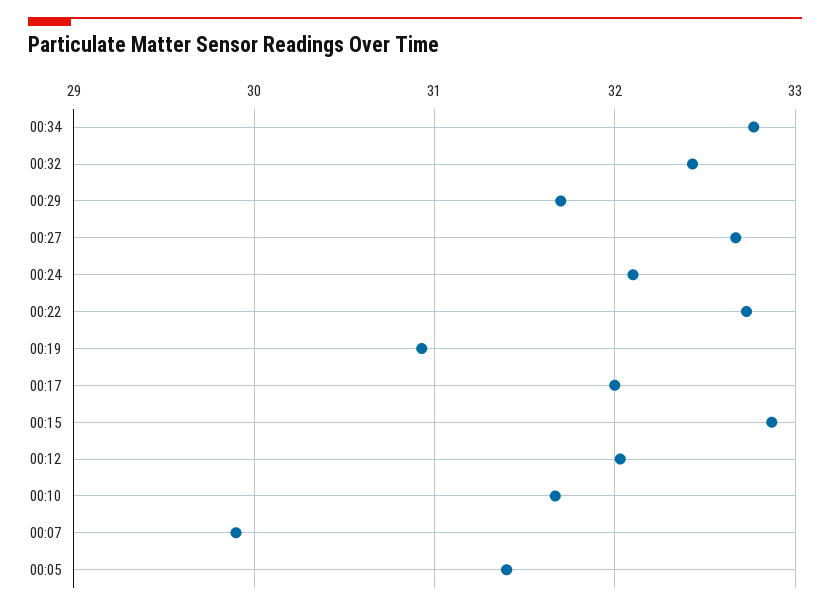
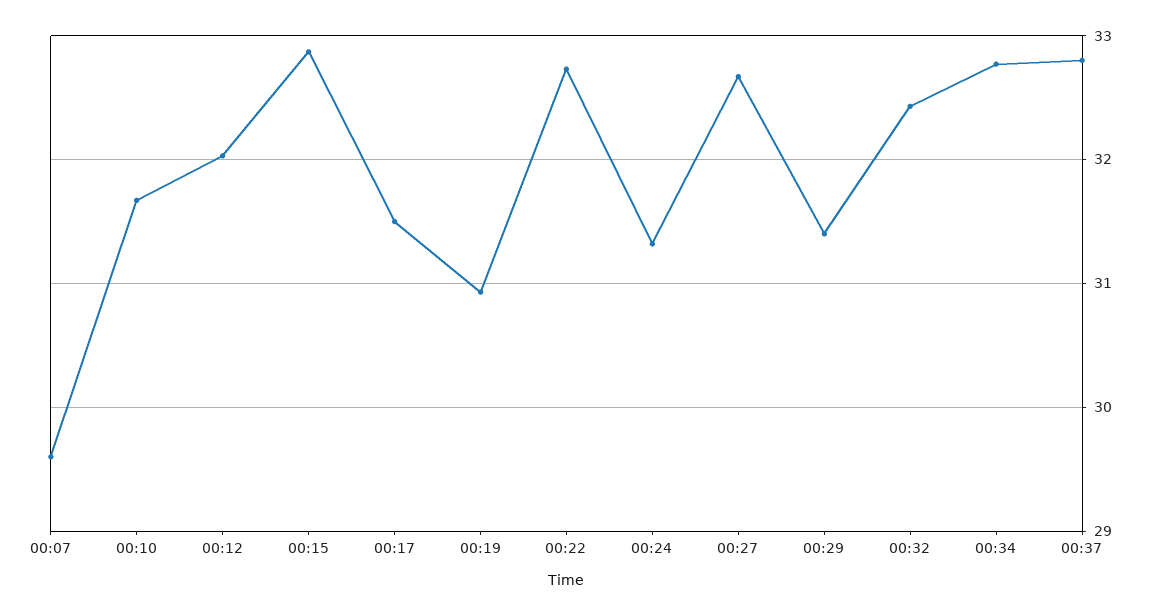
00:29: 31.7 -> 31.4
00:24: 32.1 -> 31.3
00:17: 32 -> 31.5
00:07: 29.9 -> 29.6
00:05: 31.4 -> none
00:37: none -> 32.8

